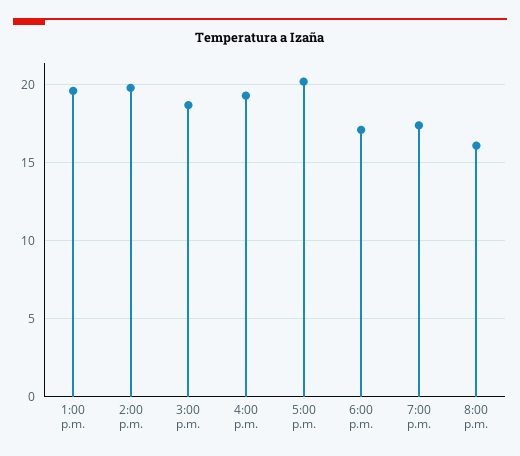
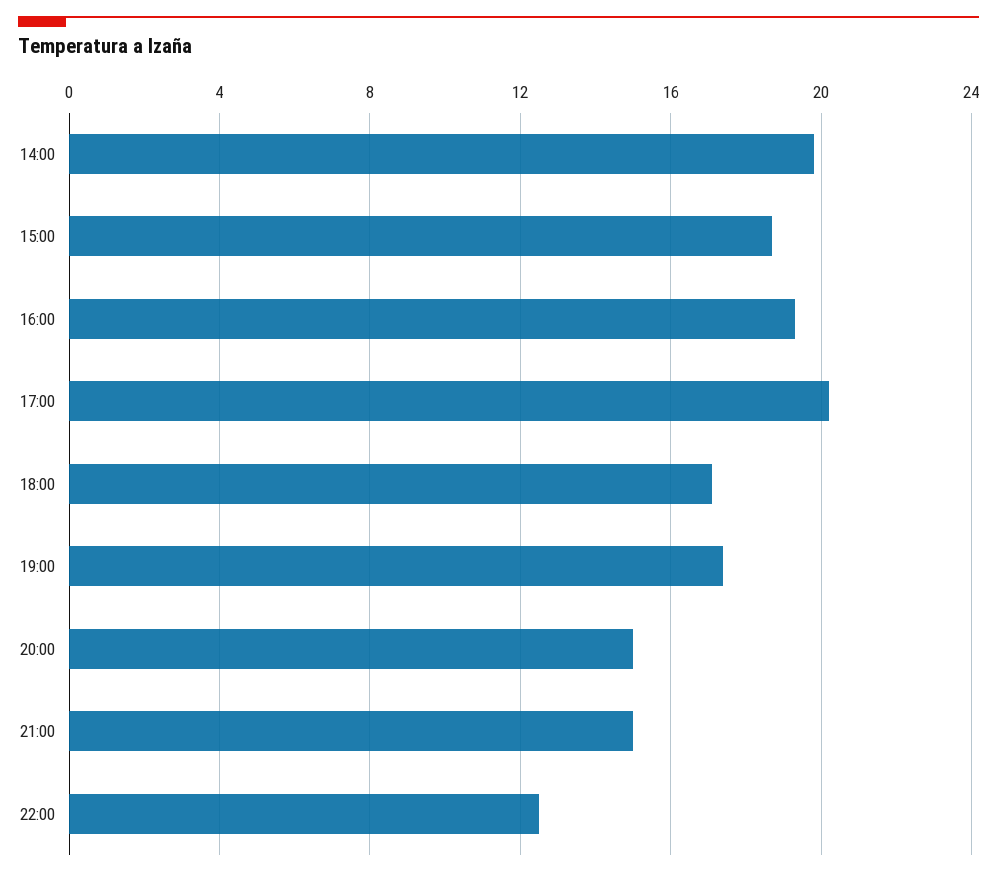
1:00 p.m.: 19.5 -> none
8:00 p.m.: 16 -> 15
21:00: none -> 15
22:00: none -> 12.5

